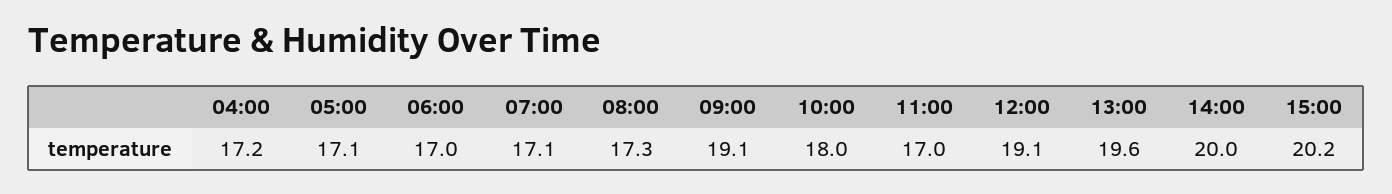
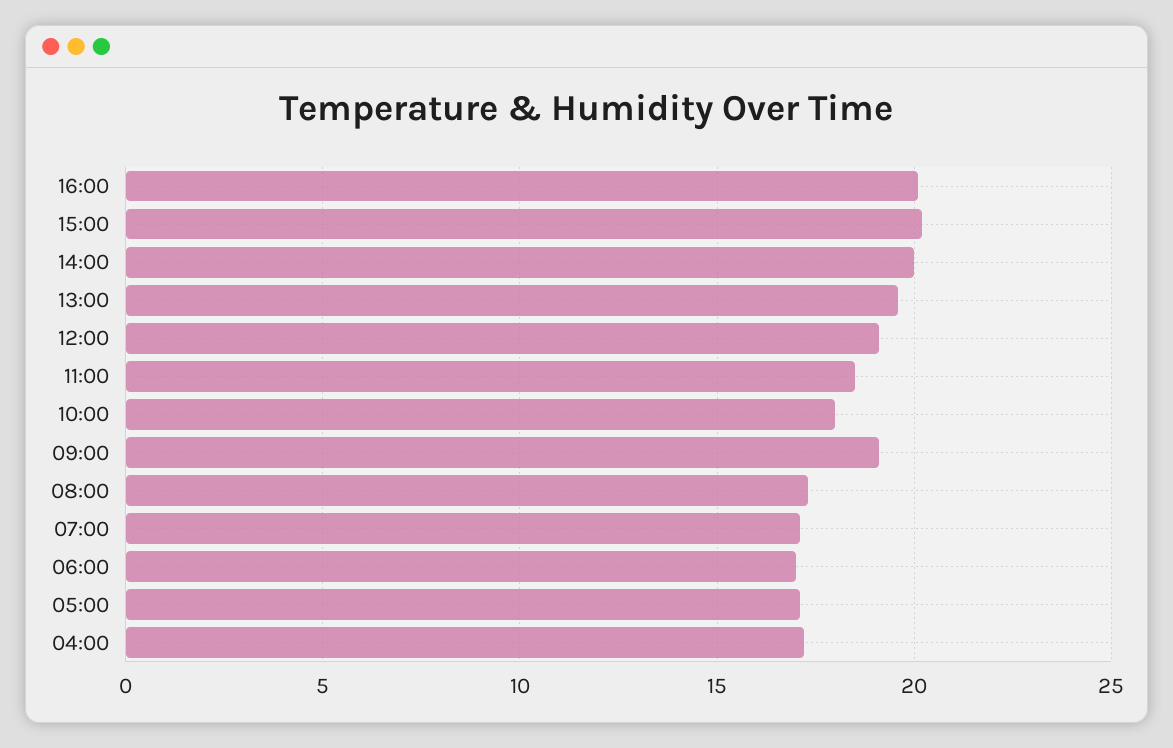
11:00: 17 -> 18.5
16:00: none -> 20

